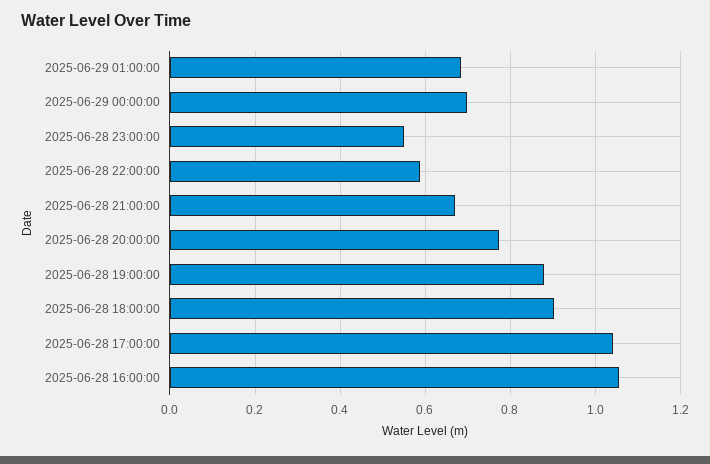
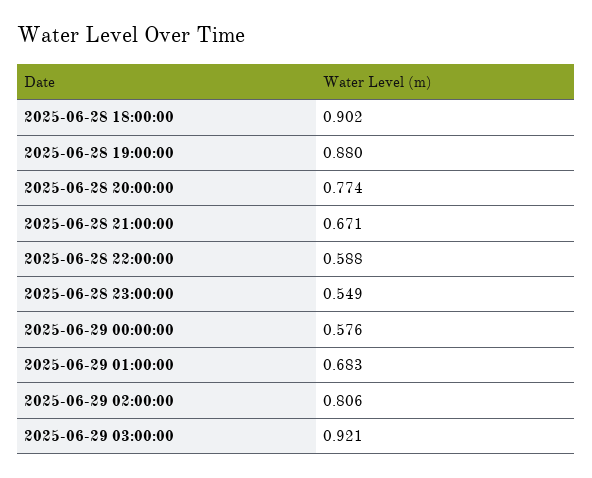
2025-06-29 00:00:00: 0.7 -> 0.576
2025-06-28 17:00:00: 1.04 -> none
2025-06-28 16:00:00: 1.06 -> none
2025-06-29 02:00:00: none -> 0.806
2025-06-29 03:00:00: none -> 0.921

